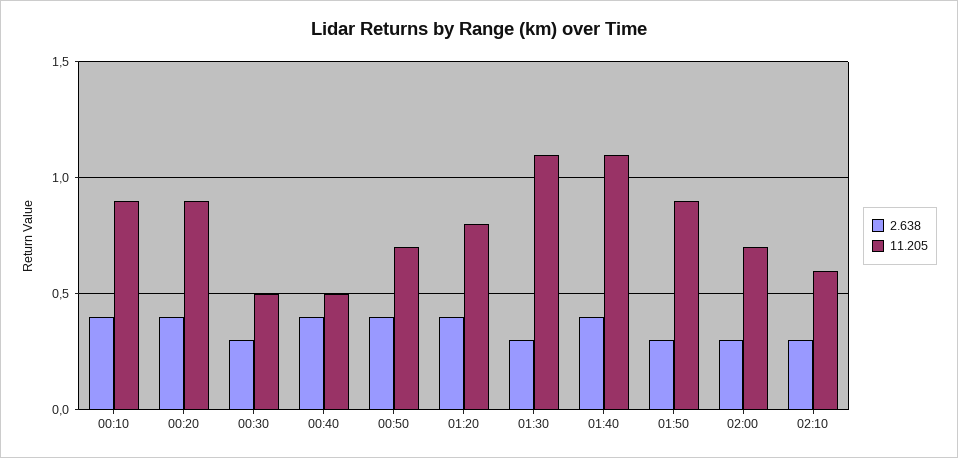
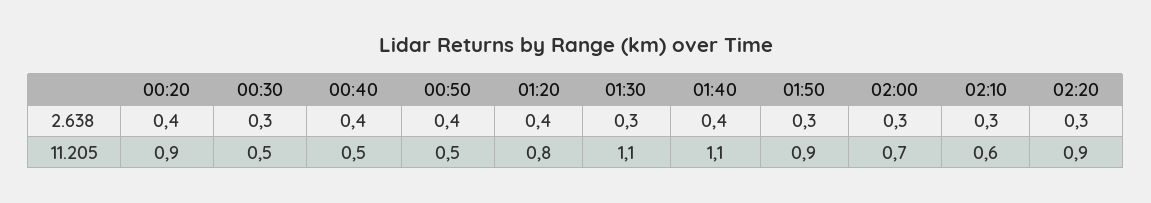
2.638, 00:10: 0.4 -> none
11.205, 00:10: 0.9 -> none
11.205, 00:50: 0.7 -> 0.5
2.638, 02:20: none -> 0.3
11.205, 02:20: none -> 0.9

